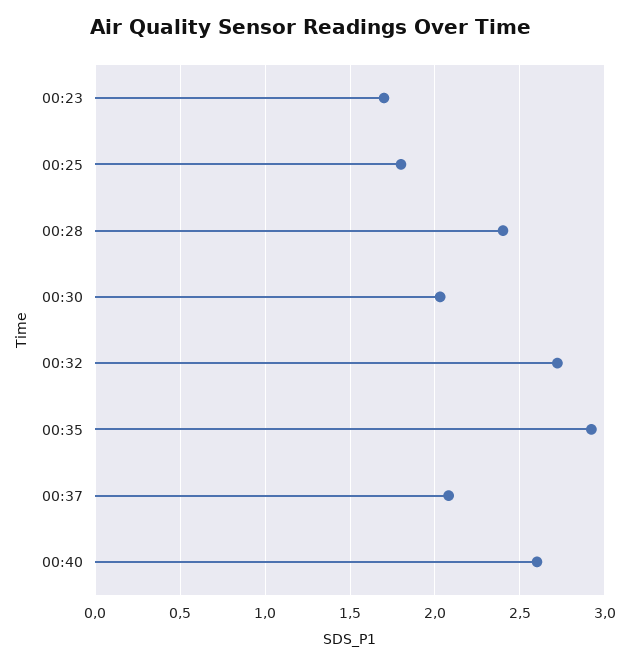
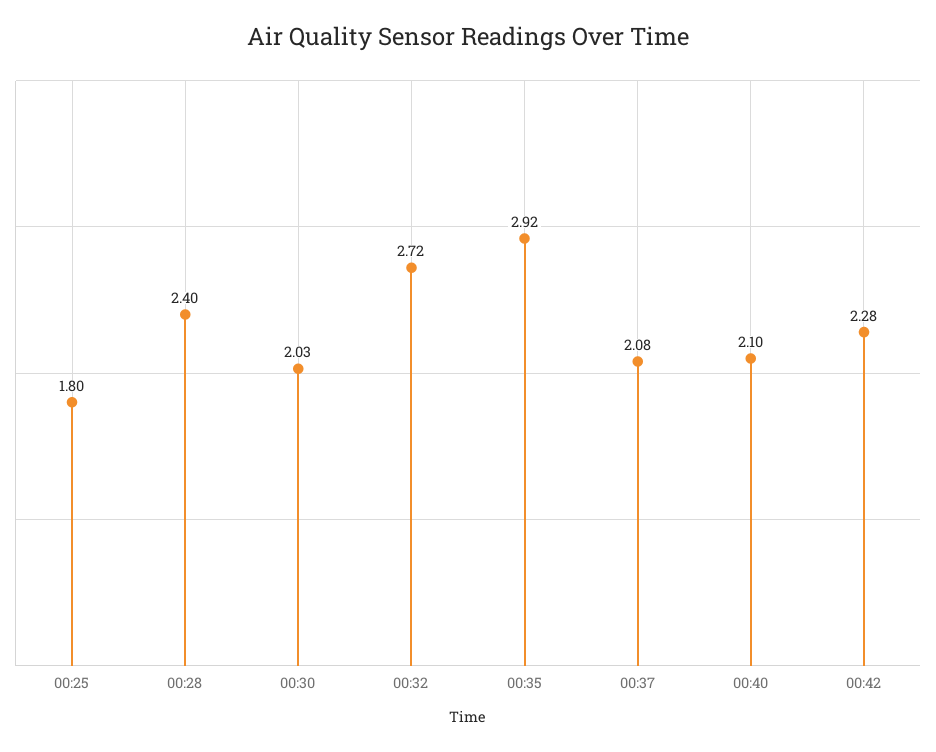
00:23: 1.7 -> none
00:40: 2.6 -> 2.1
00:42: none -> 2.28

